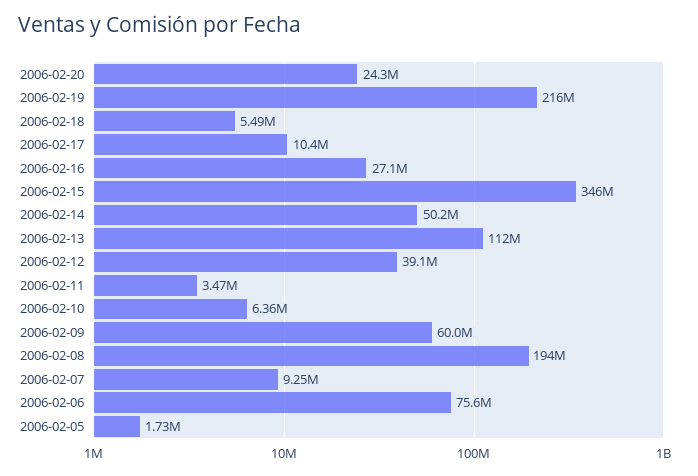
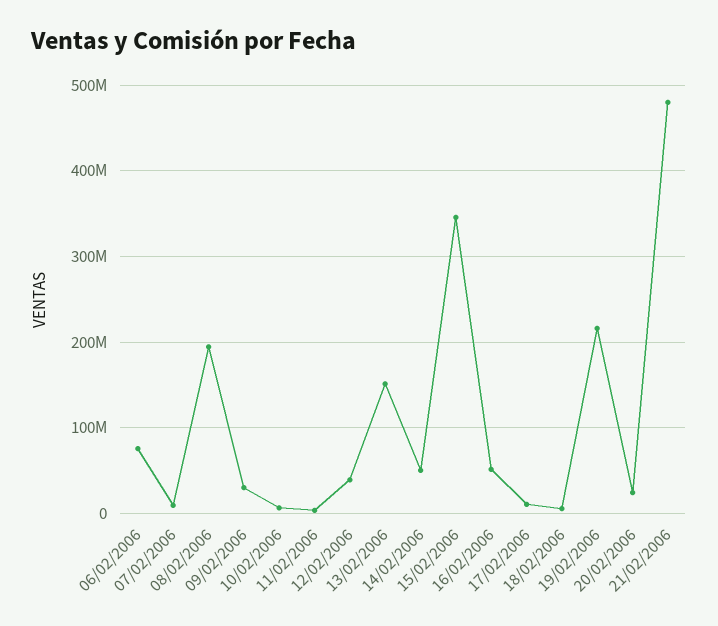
2006-02-16: 27100000 -> 50000000
2006-02-13: 112000000 -> 150000000
2006-02-09: 60000000 -> 30000000
2006-02-05: 1730000 -> none
21/02/2006: none -> 480000000

